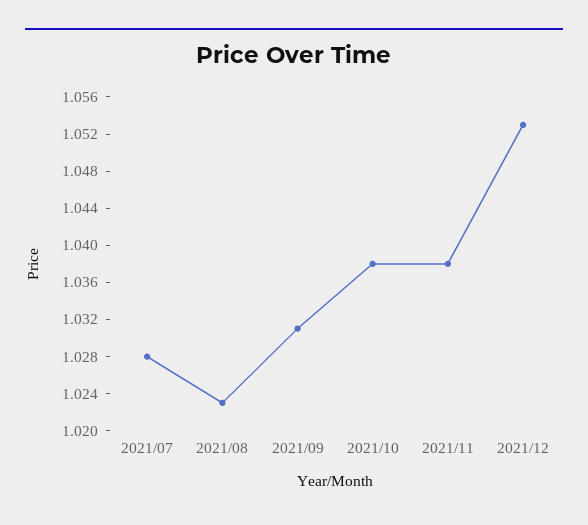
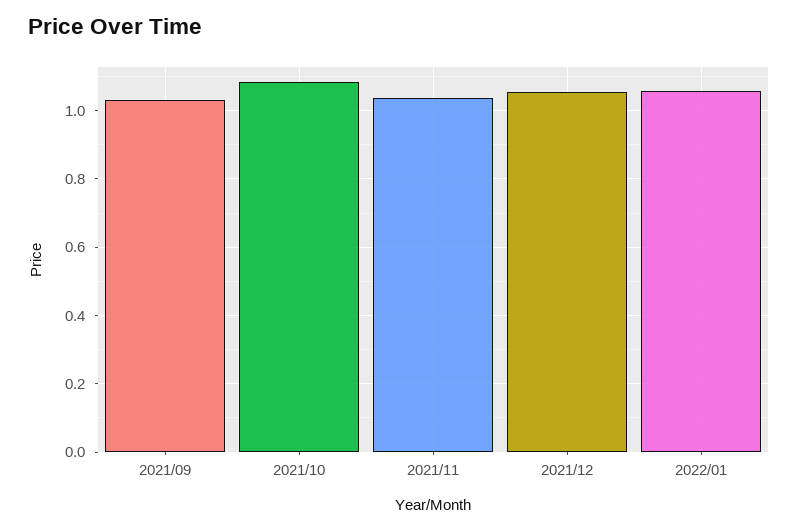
2021/07: 1.028 -> none
2021/08: 1.023 -> none
2021/10: 1.038 -> 1.08
2022/01: none -> 1.06

